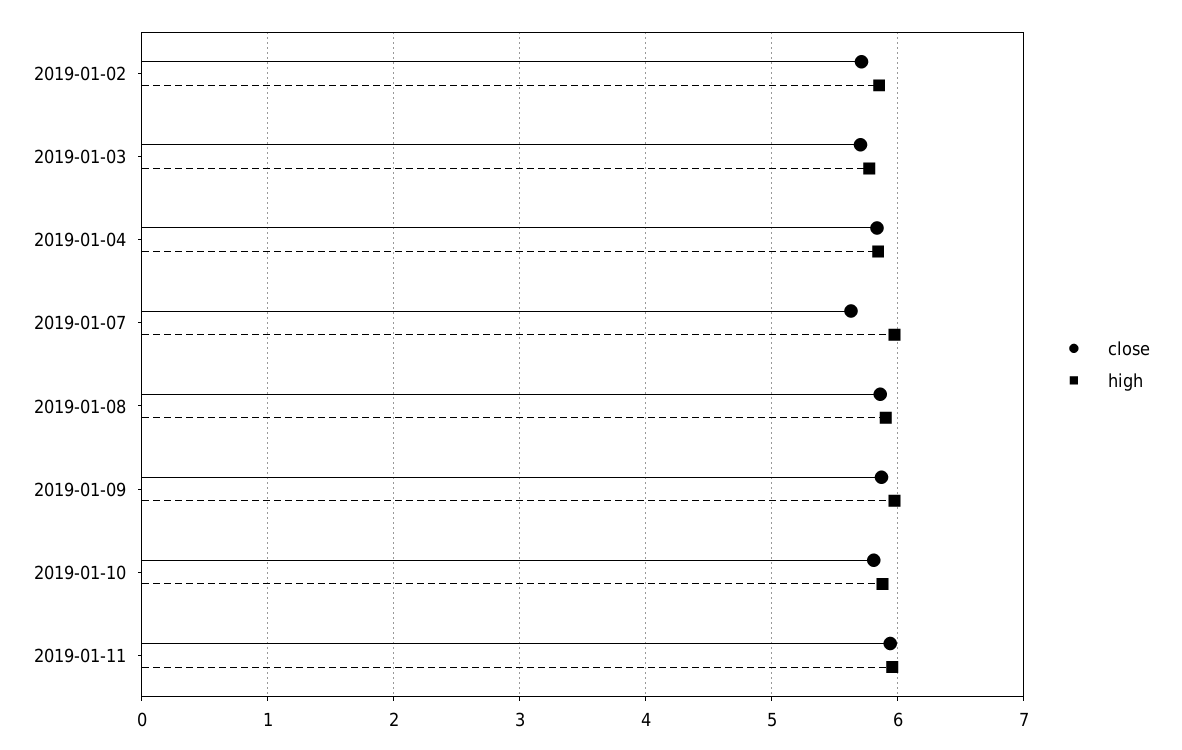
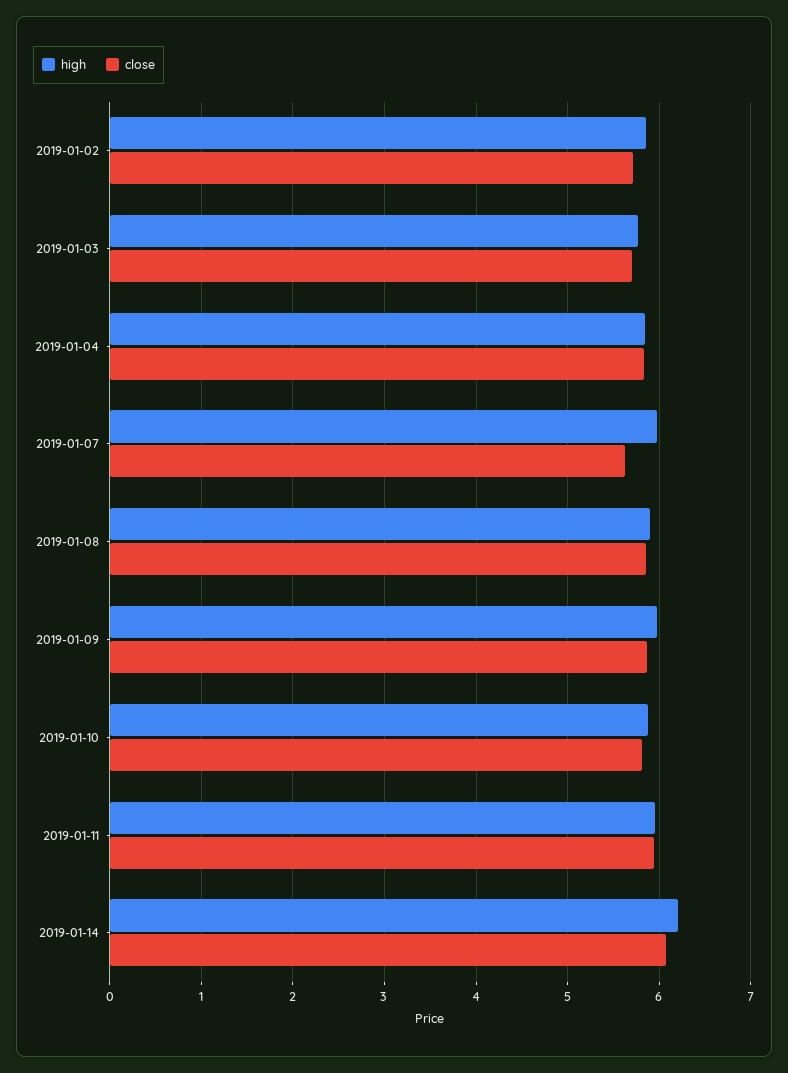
high, 2019-01-14: none -> 6.2
close, 2019-01-14: none -> 6.1

